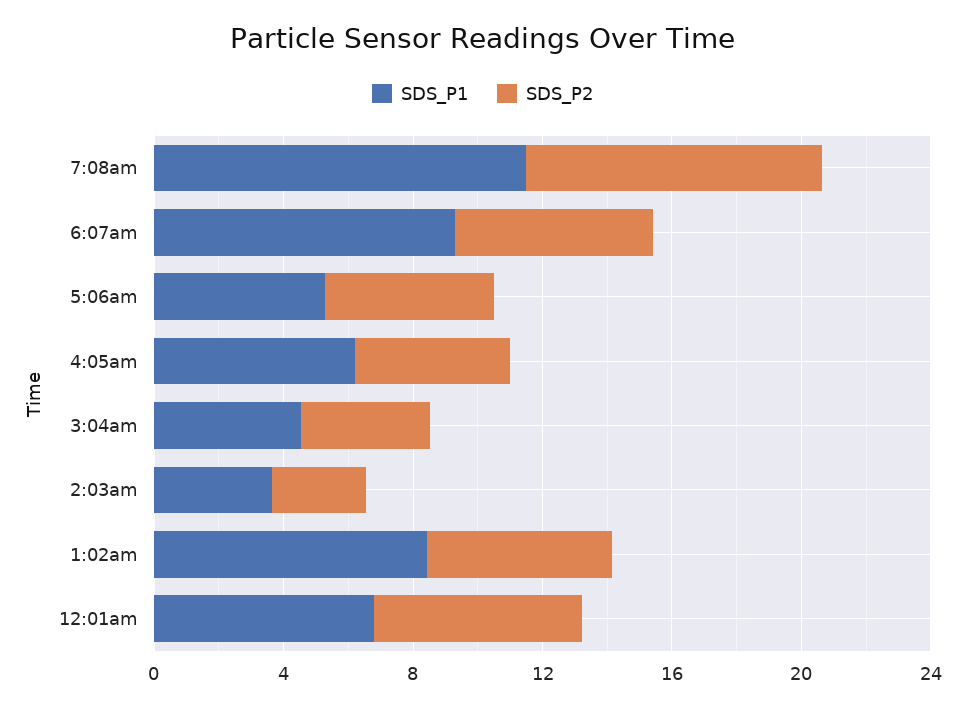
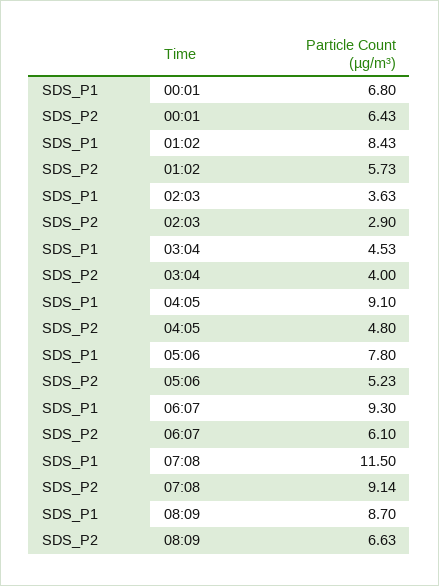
SDS_P1, 5:06am: 5 -> 7.8
SDS_P1, 4:05am: 6 -> 9.1
SDS_P1, 08:09: none -> 8.7
SDS_P2, 08:09: none -> 6.63

